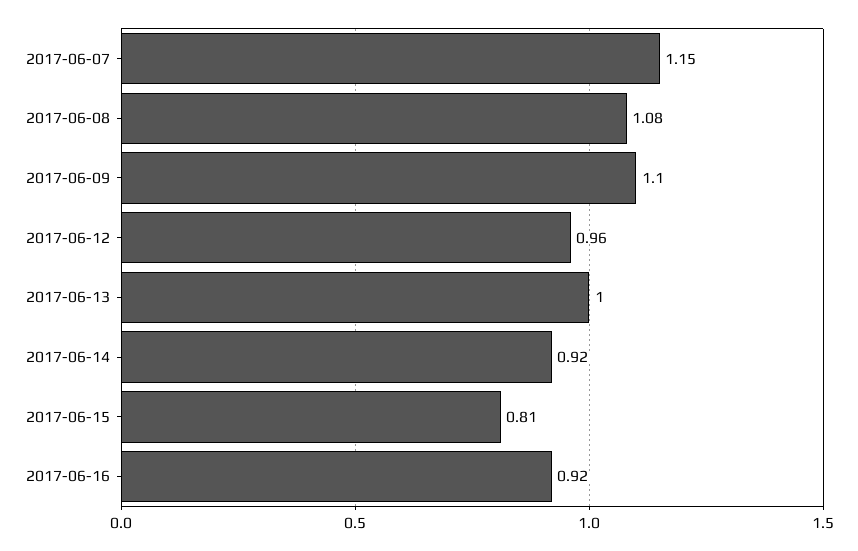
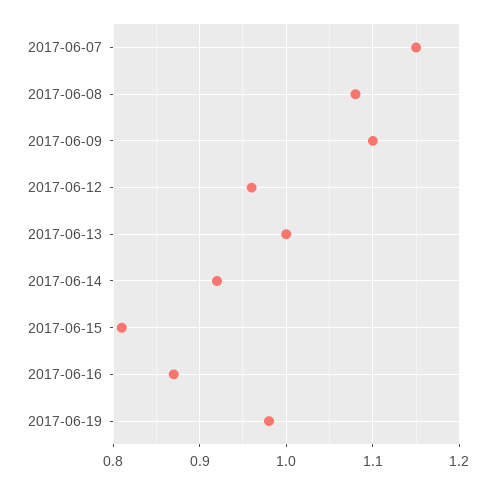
2017-06-16: 0.92 -> 0.87
2017-06-19: none -> 0.98

